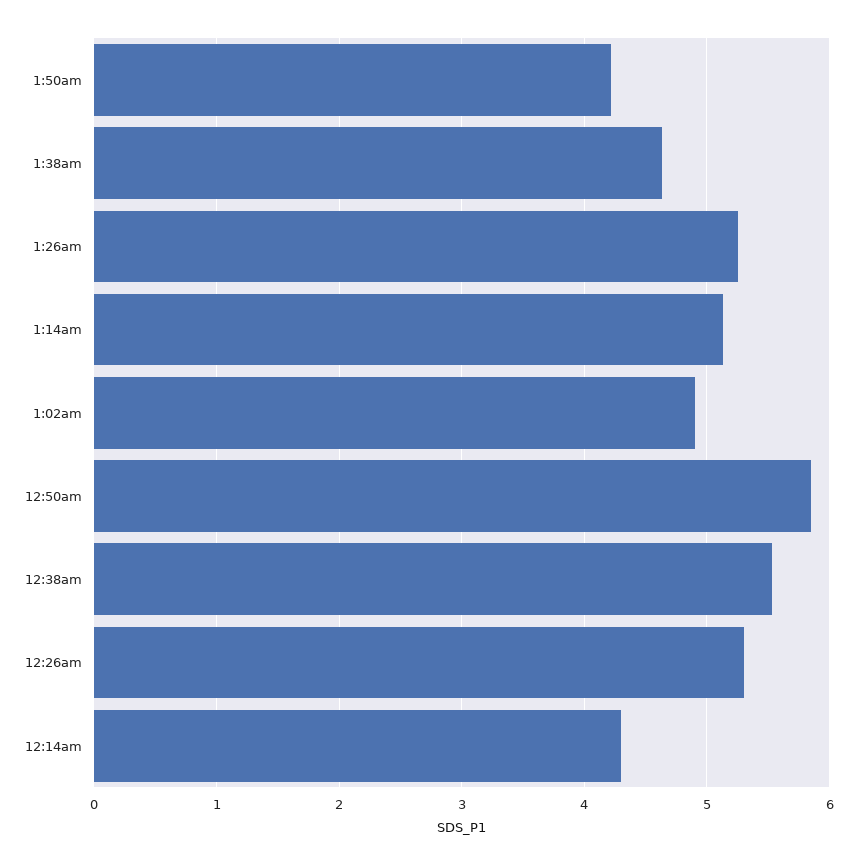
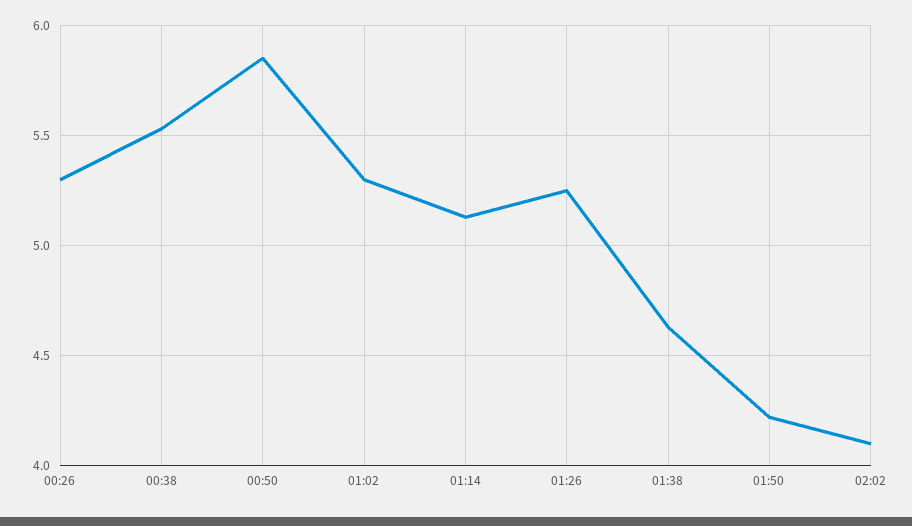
1:02am: 4.9 -> 5.3
12:14am: 4.3 -> none
02:02: none -> 4.1

